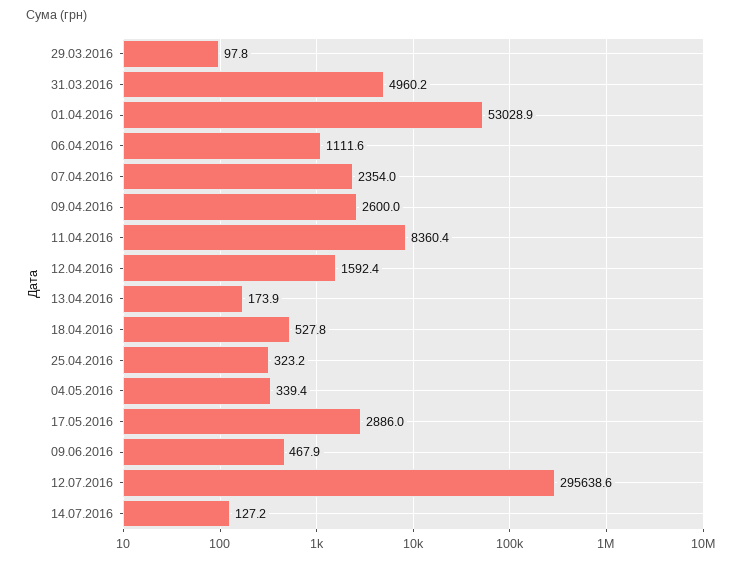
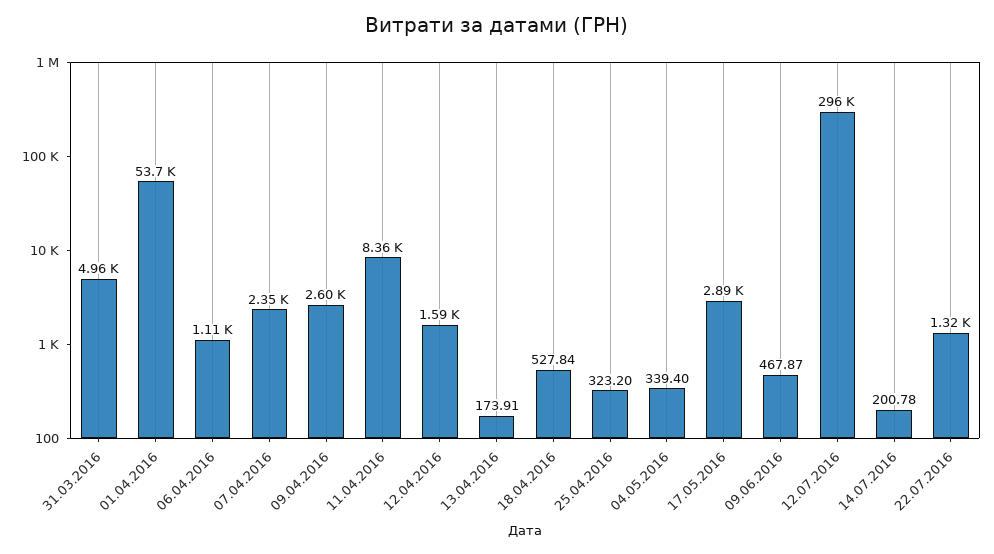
29.03.2016: 97.8 -> none
01.04.2016: 53028.9 -> 53700
14.07.2016: 127.2 -> 200.78
22.07.2016: none -> 1320

